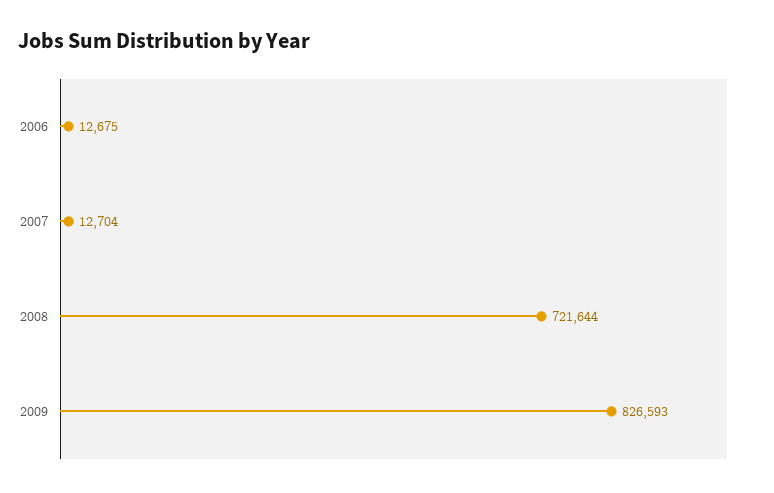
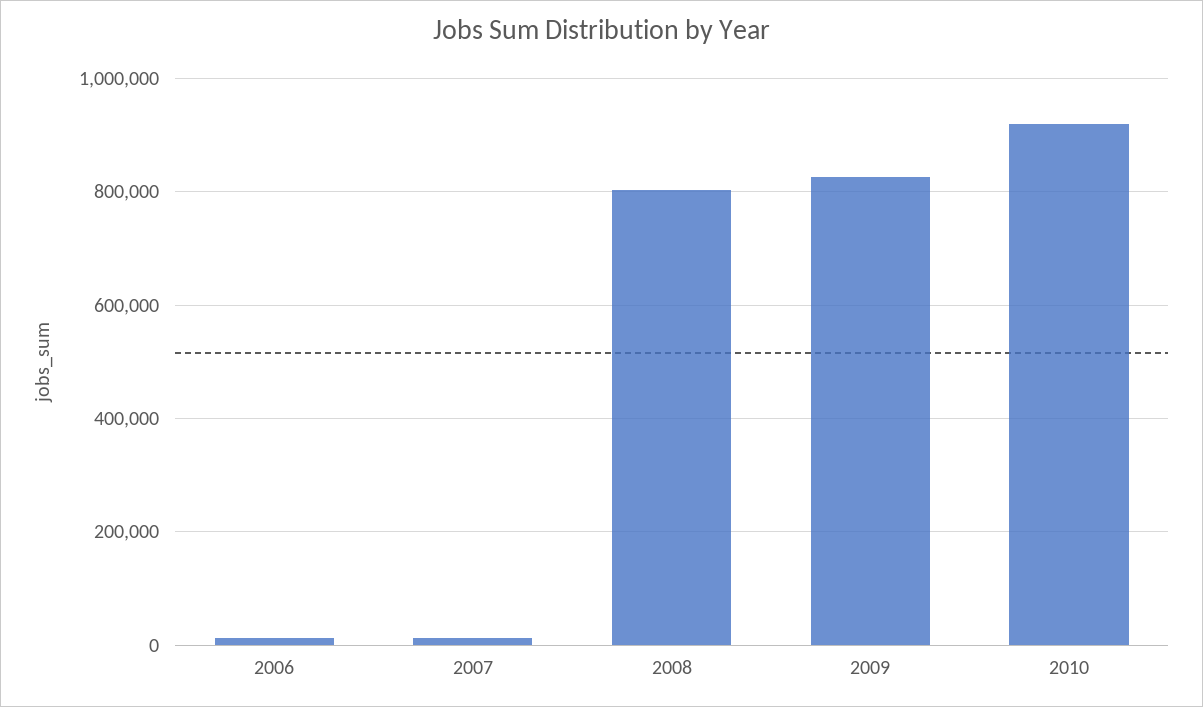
2008: 721644 -> 800000
2010: none -> 920000

